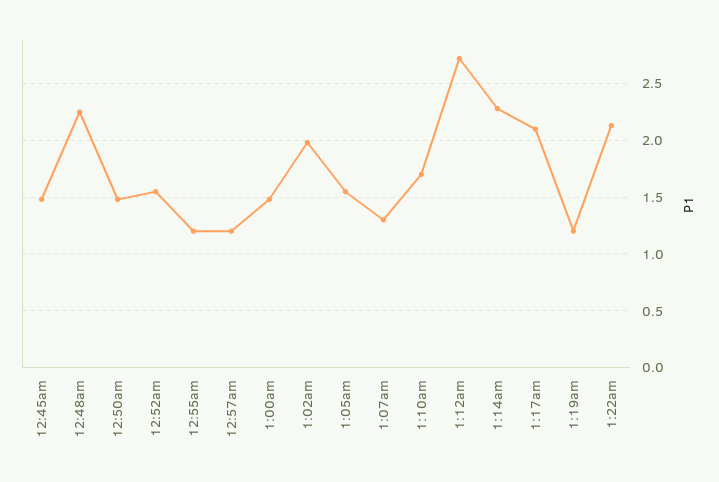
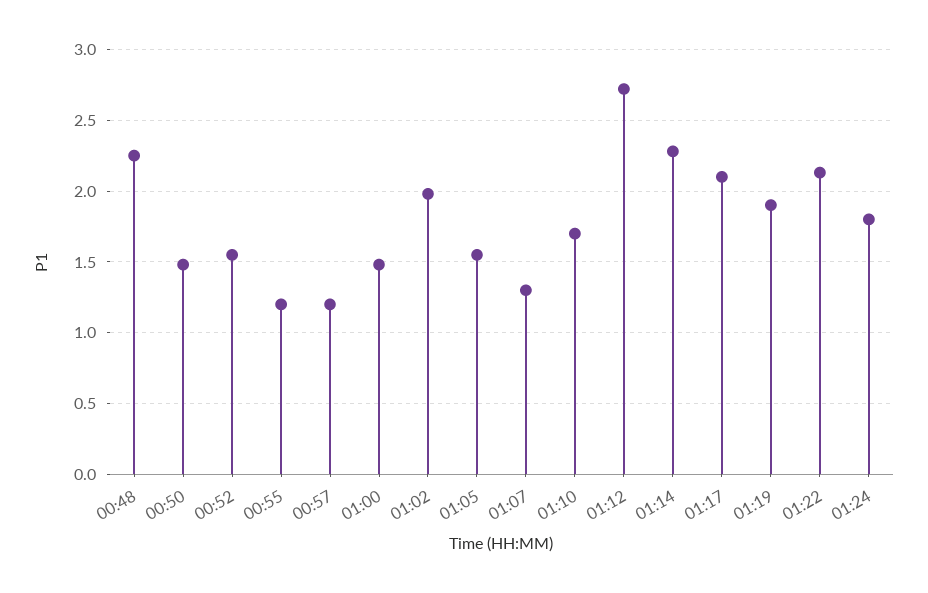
12:45am: 1.5 -> none
1:19am: 1.2 -> 1.9
01:24: none -> 1.8

